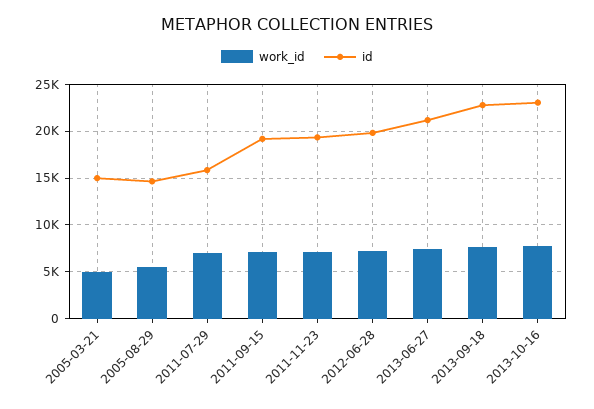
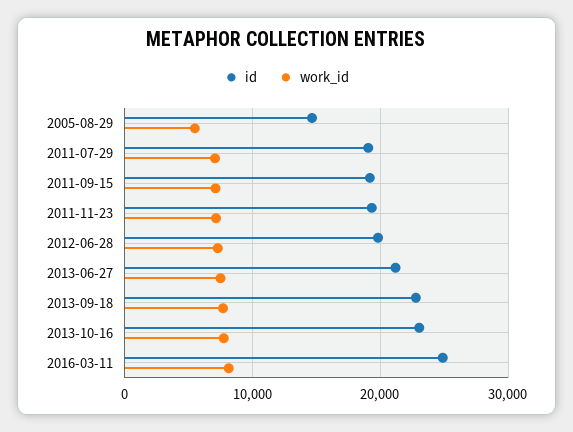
work_id, 2005-03-21: 5000 -> none
id, 2005-03-21: 15000 -> none
id, 2011-07-29: 16000 -> 19000
id, 2016-03-11: none -> 25000
work_id, 2016-03-11: none -> 8000

